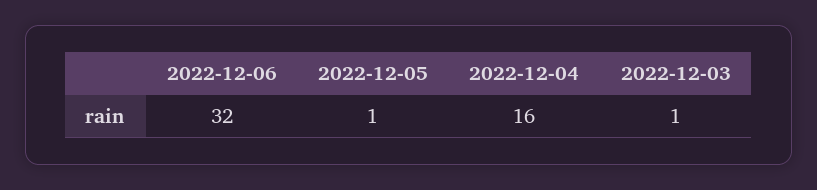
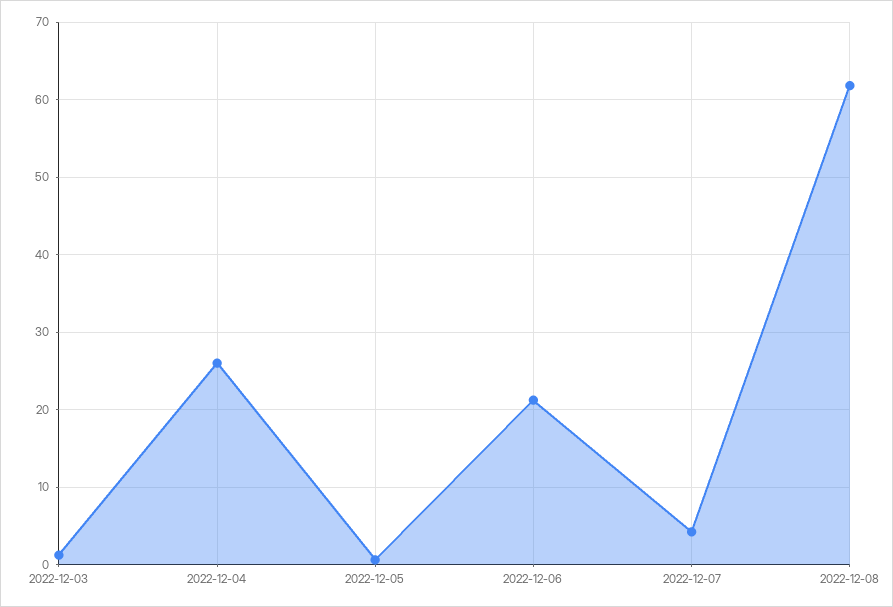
2022-12-06: 32 -> 21
2022-12-04: 16 -> 26
2022-12-07: none -> 4
2022-12-08: none -> 62

